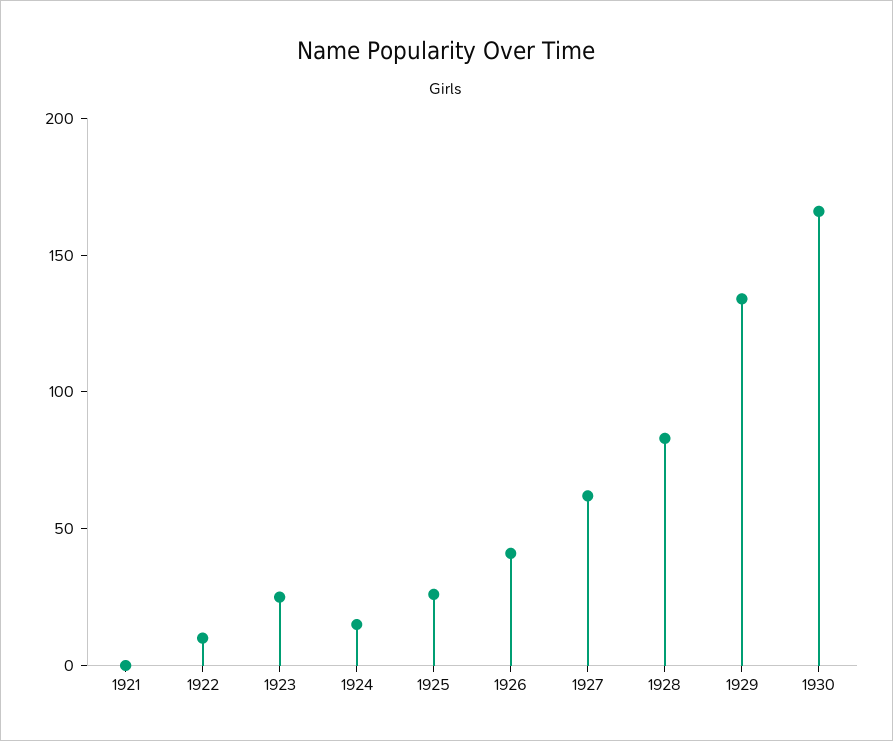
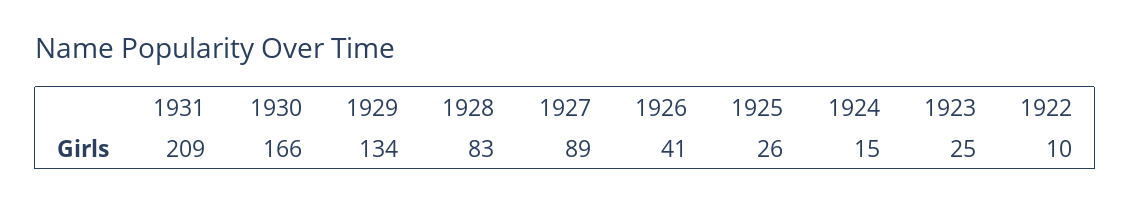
1921: 0 -> none
1927: 60 -> 89
1931: none -> 209

